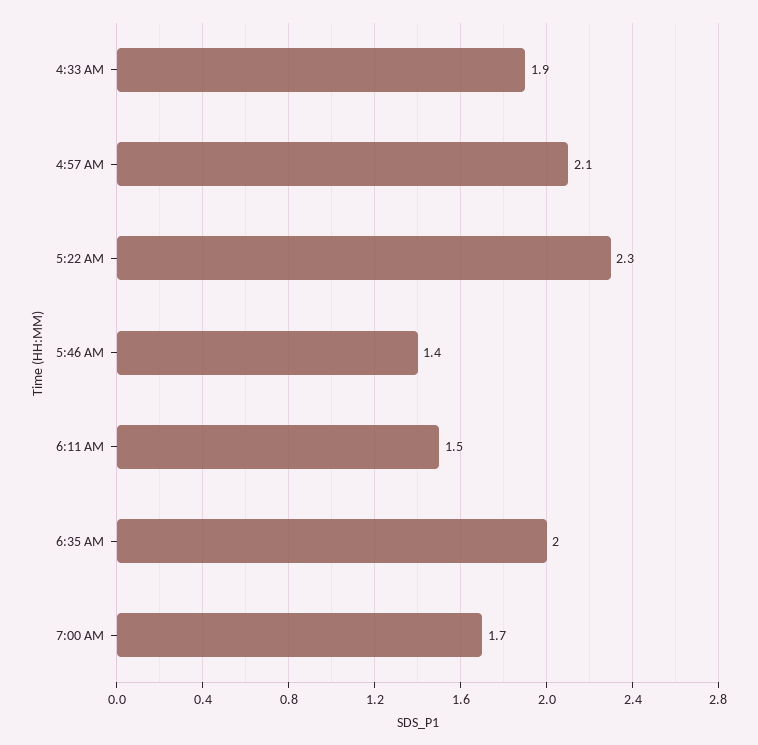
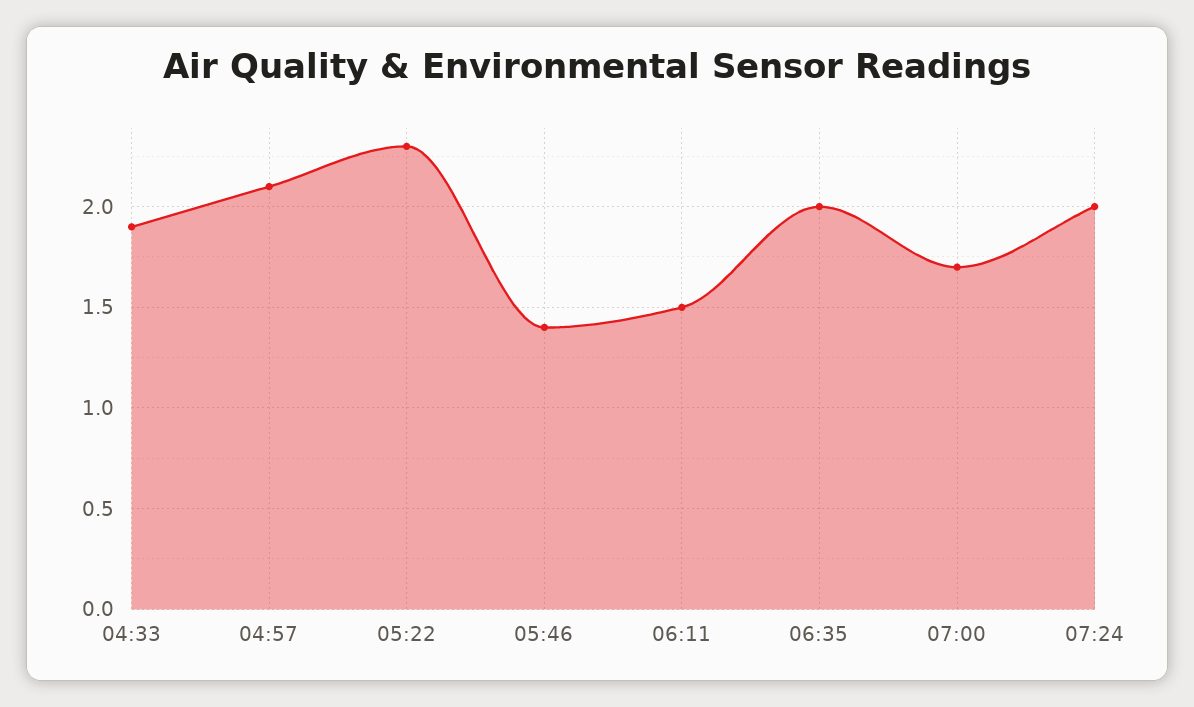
07:24: none -> 2

